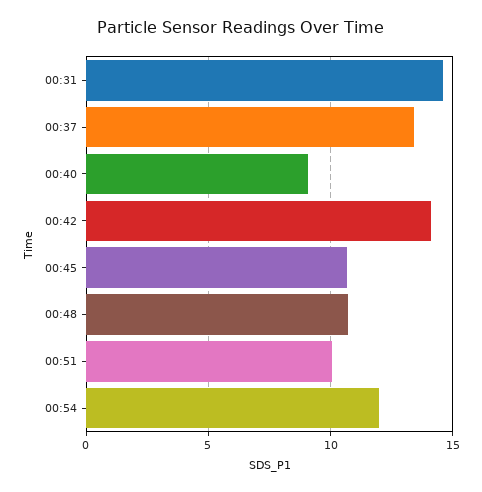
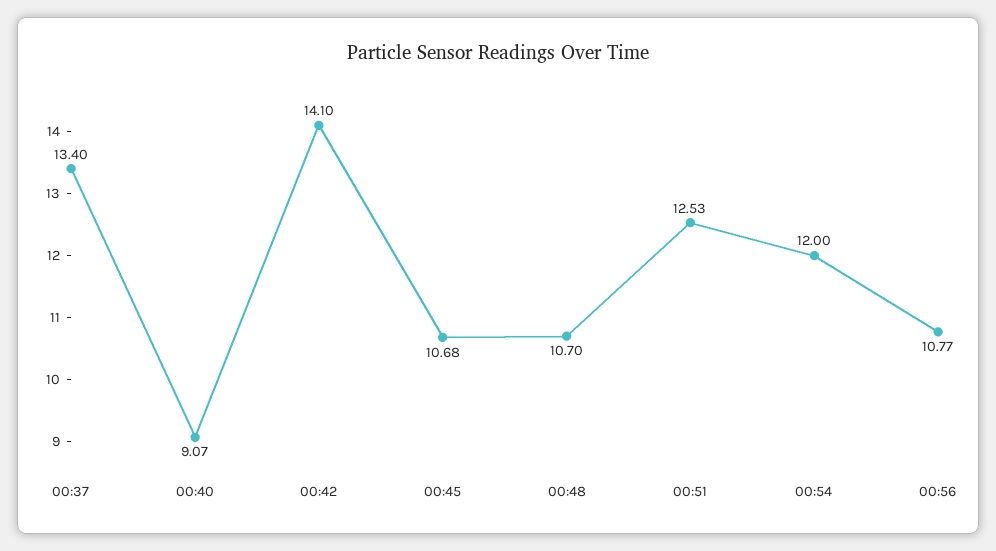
00:31: 14.5 -> none
00:51: 10 -> 12.53
00:56: none -> 10.77

